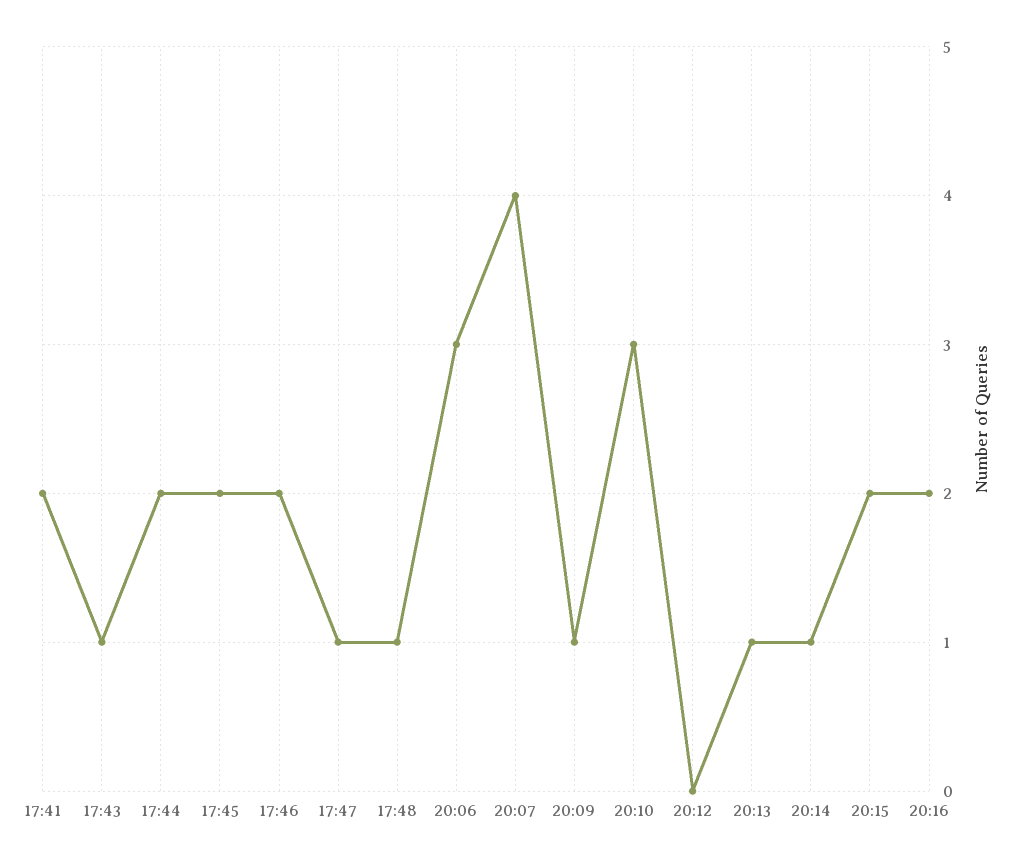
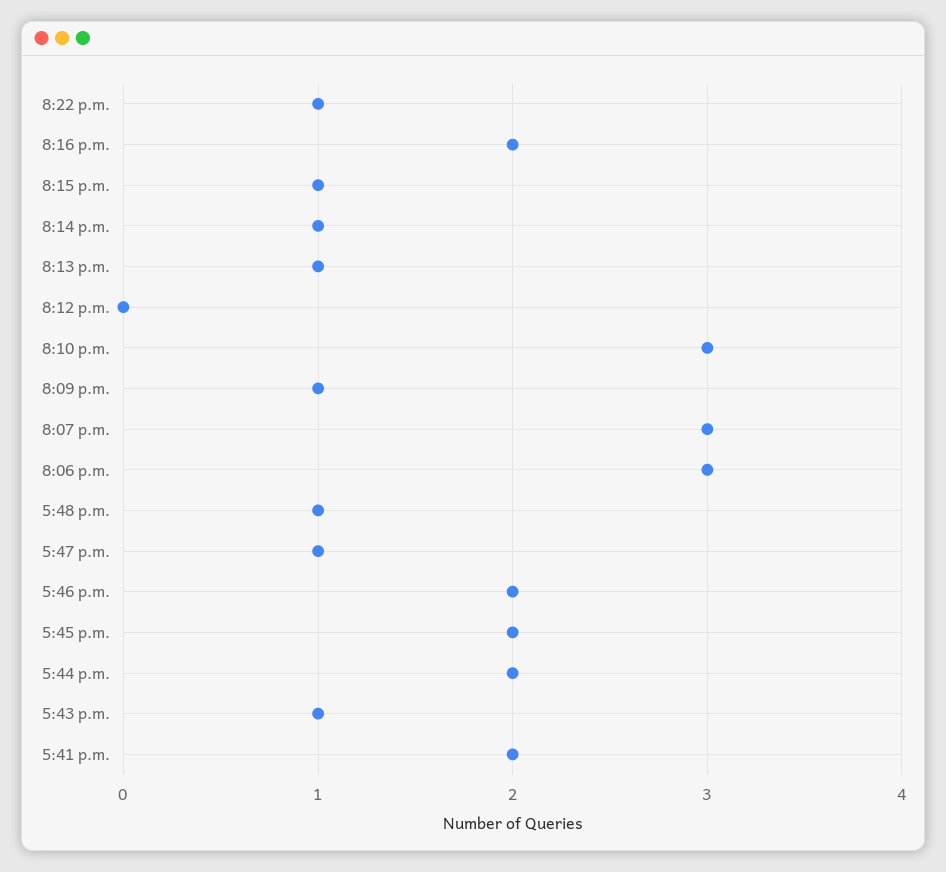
20:07: 4 -> 3
20:15: 2 -> 1
8:22 p.m.: none -> 1

